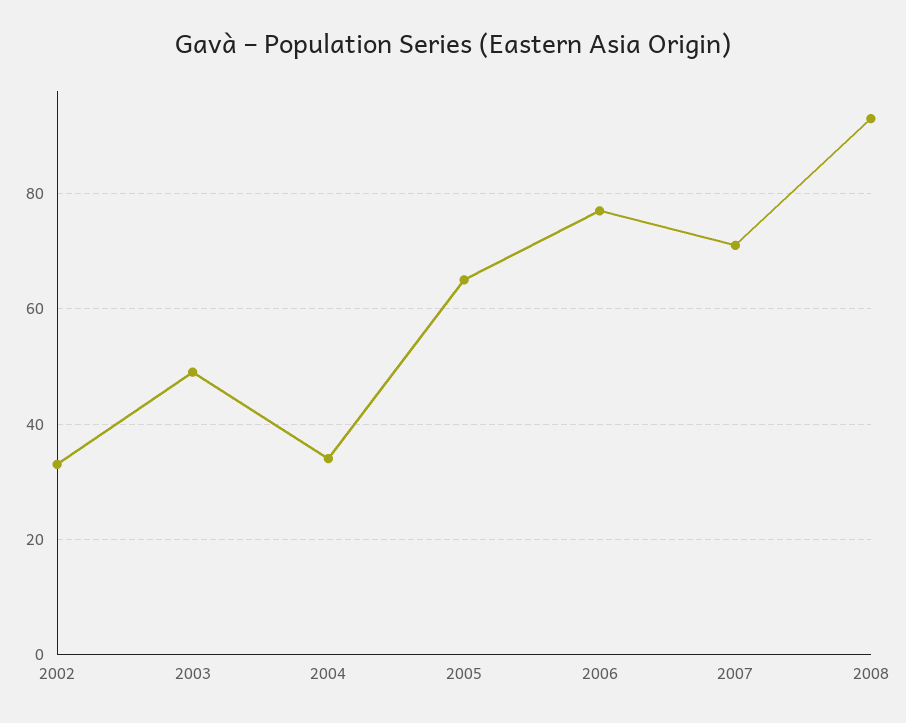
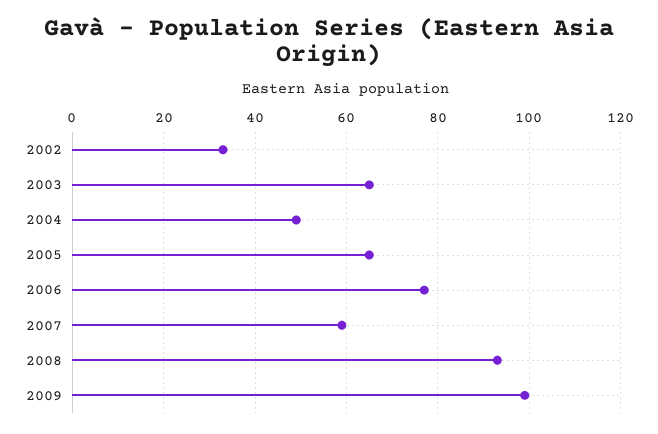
2003: 50 -> 65
2004: 35 -> 50
2007: 70 -> 60
2009: none -> 100

